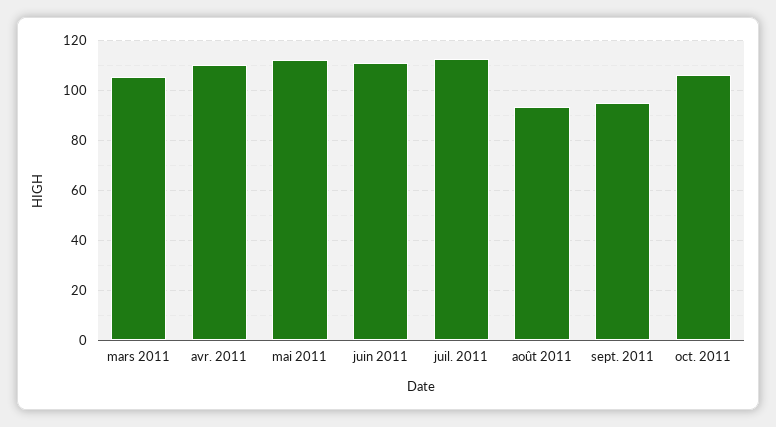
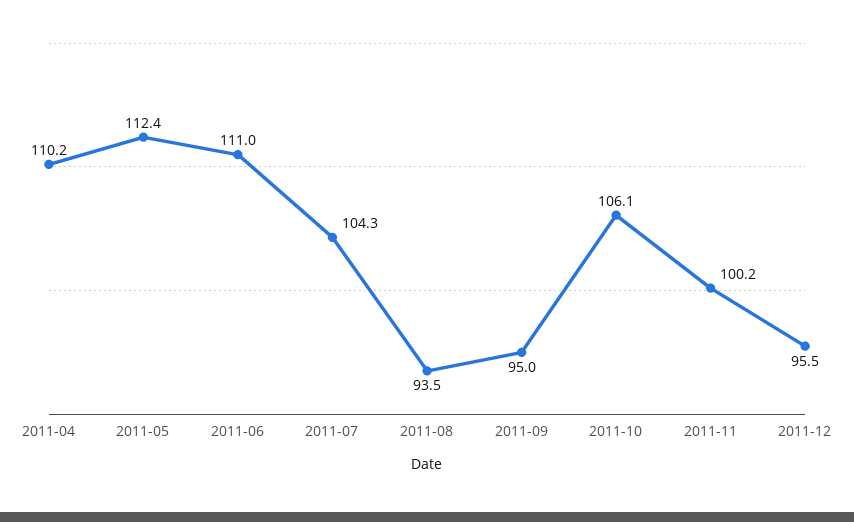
mars 2011: 105 -> none
juil. 2011: 112.5 -> 104.3
2011-11: none -> 100.2
2011-12: none -> 95.5

